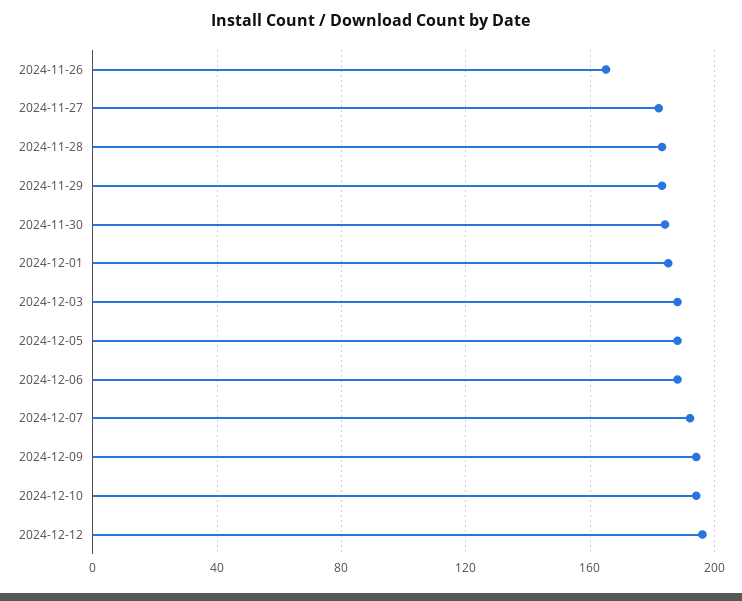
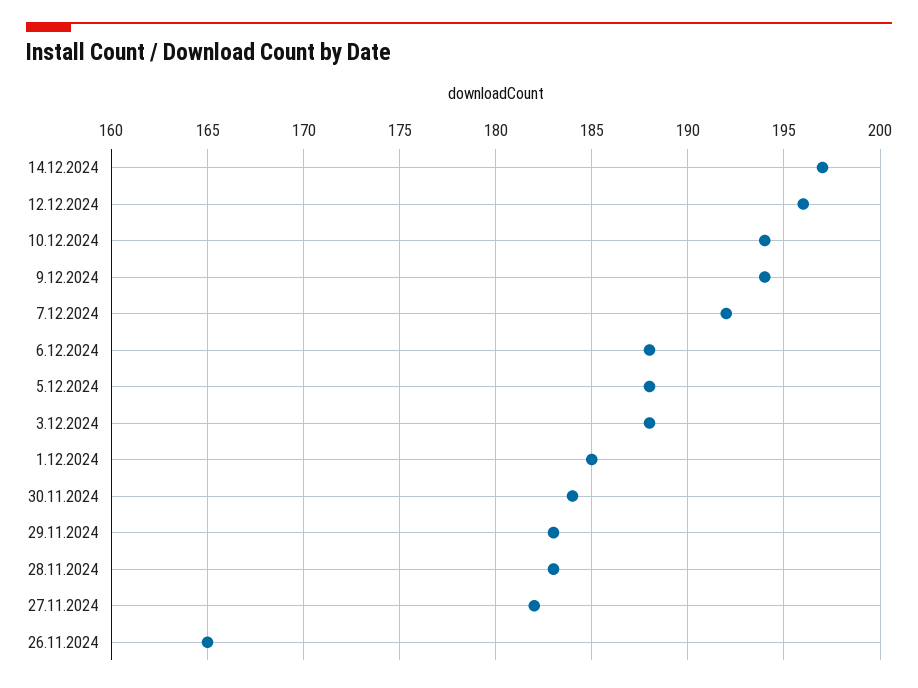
14.12.2024: none -> 197

